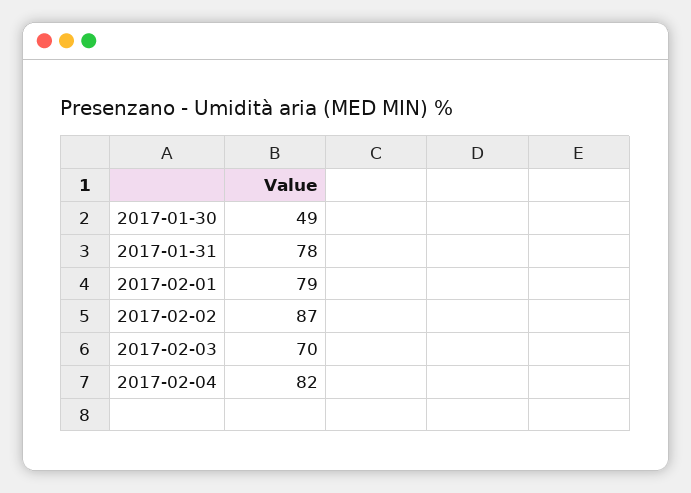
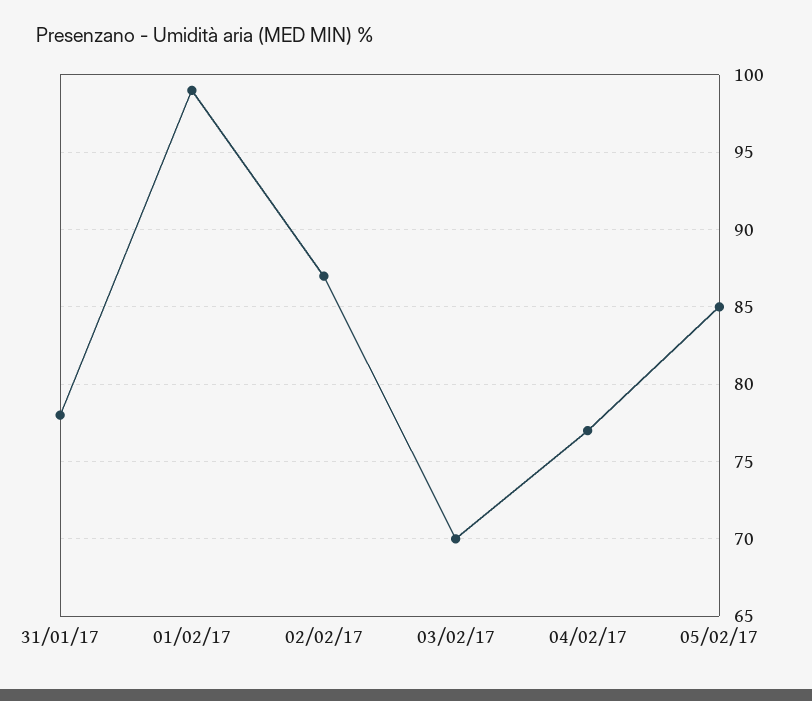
2017-01-30: 49 -> none
2017-02-01: 79 -> 99
2017-02-04: 82 -> 77
05/02/17: none -> 85

